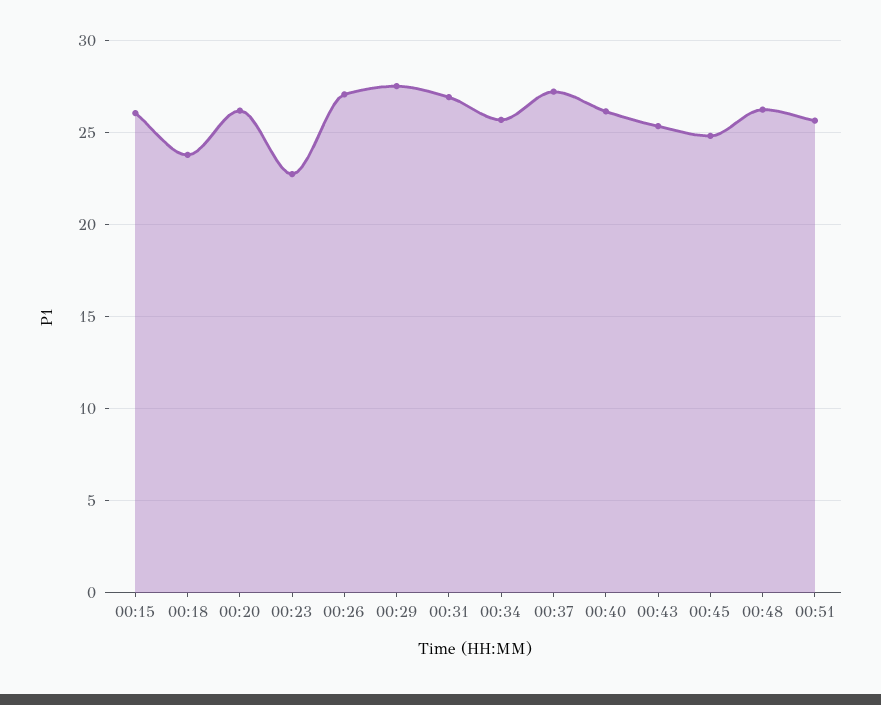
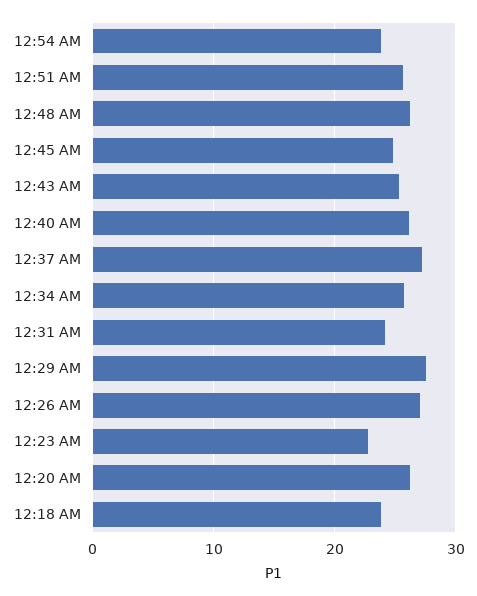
00:15: 26 -> none
00:31: 27 -> 24
12:54 AM: none -> 24

